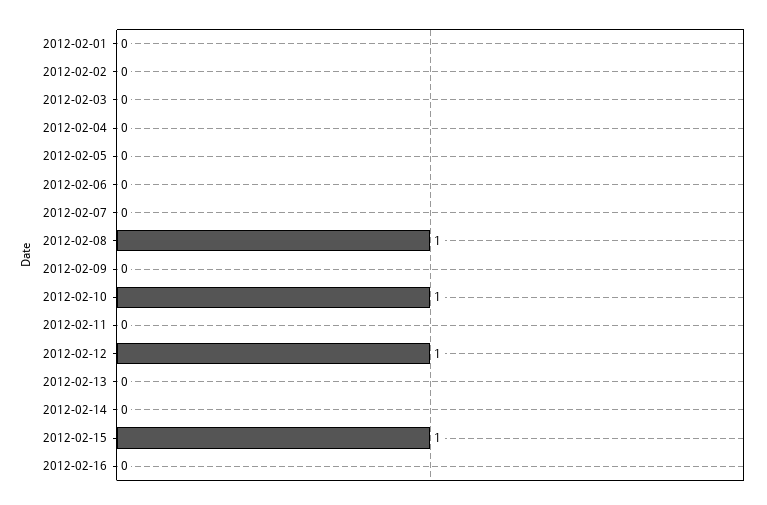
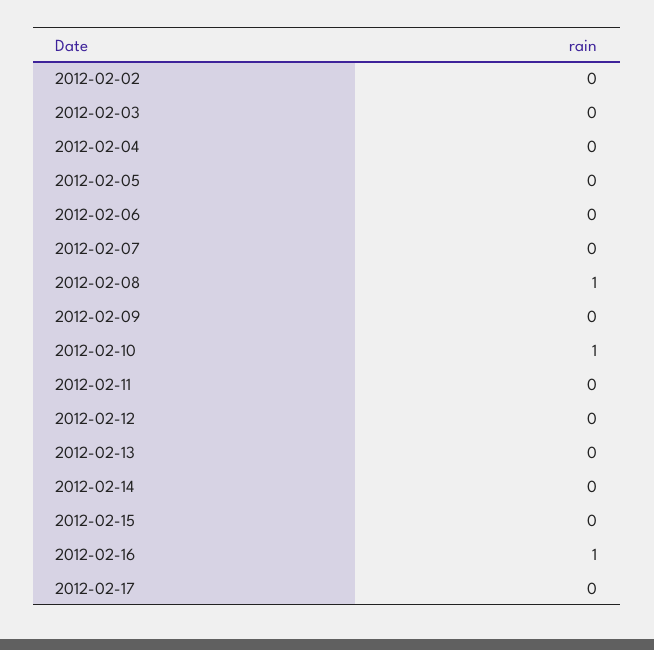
2012-02-01: 0 -> none
2012-02-12: 1 -> 0
2012-02-15: 1 -> 0
2012-02-16: 0 -> 1
2012-02-17: none -> 0

